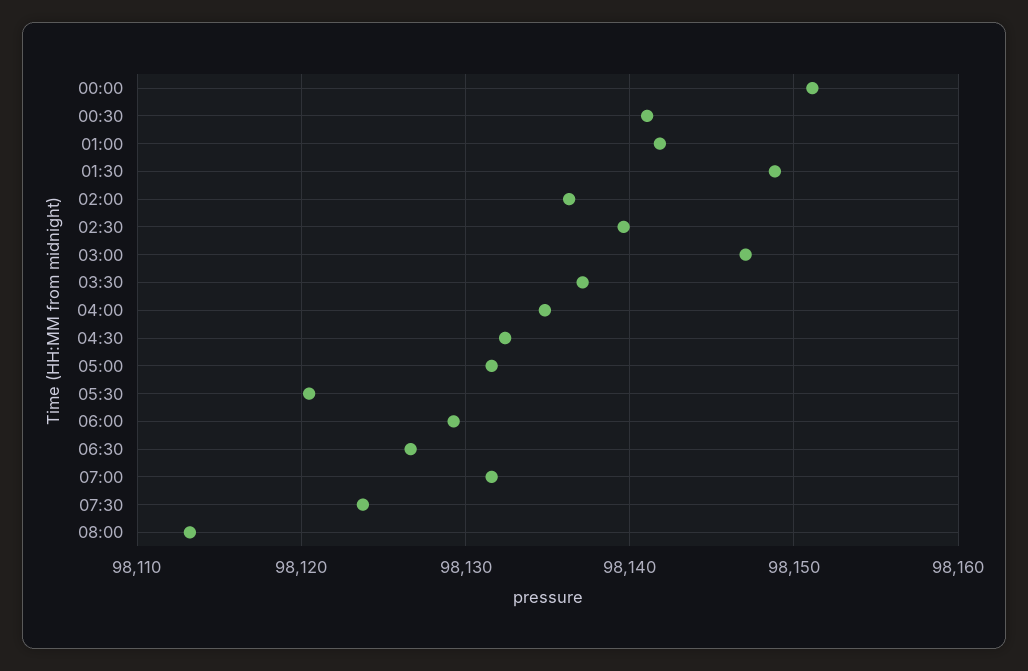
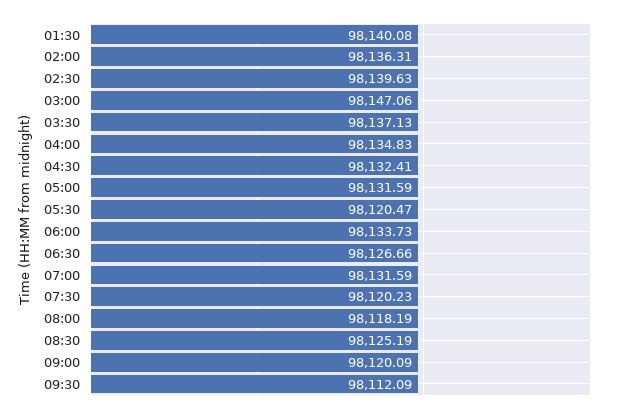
00:00: 98151 -> none
00:30: 98141 -> none
01:00: 98142 -> none
01:30: 98149 -> 98140.08
06:00: 98129 -> 98133.73
07:30: 98124 -> 98120.23
08:00: 98113 -> 98118.19
08:30: none -> 98125.19
09:00: none -> 98120.09
09:30: none -> 98112.09

